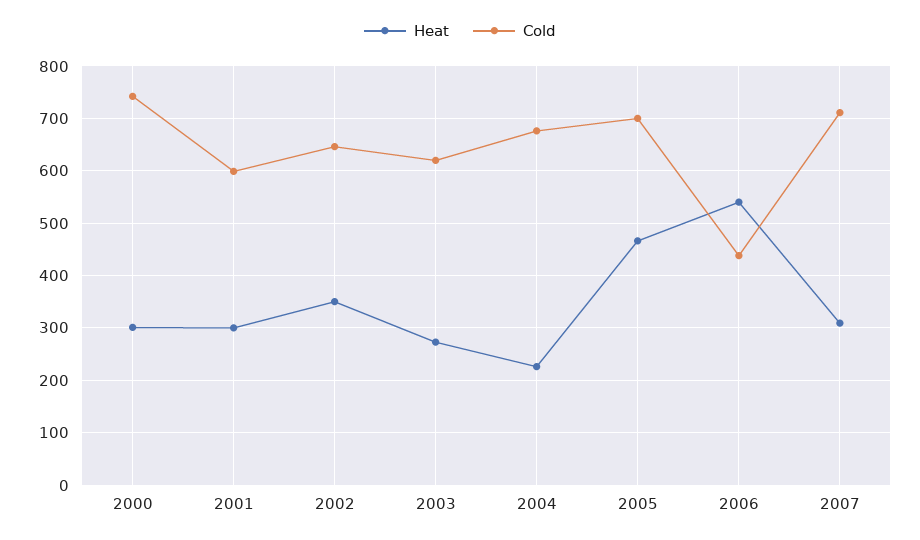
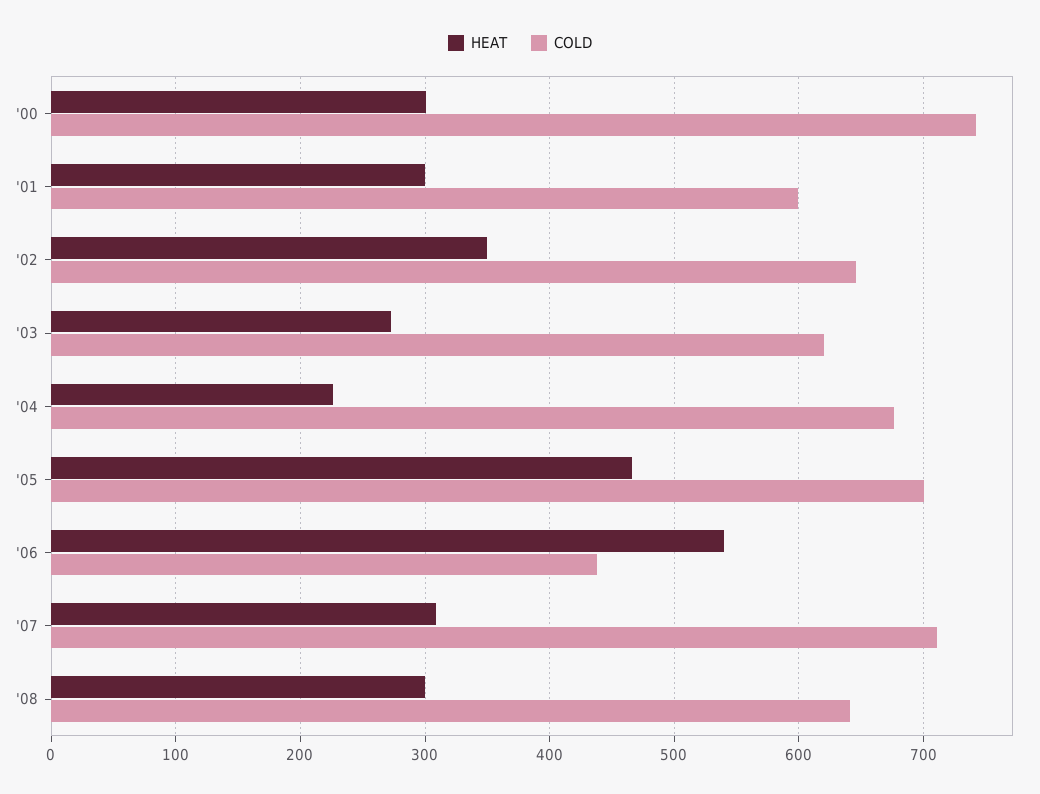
Heat, '08: none -> 300
Cold, '08: none -> 640

